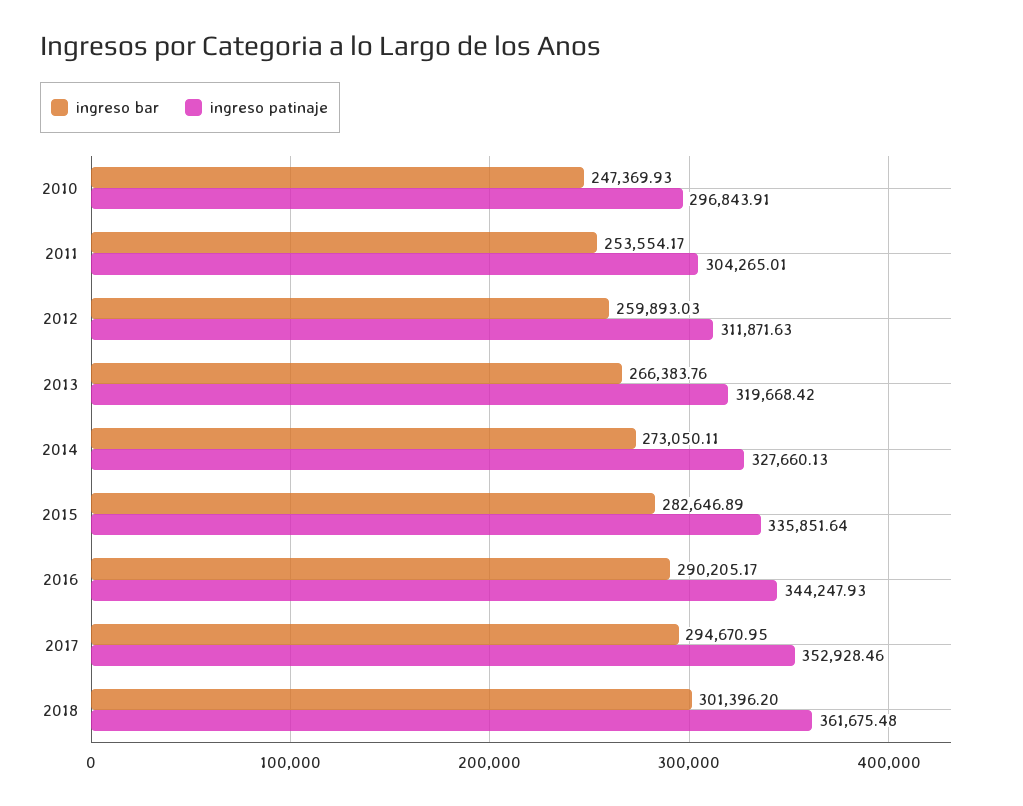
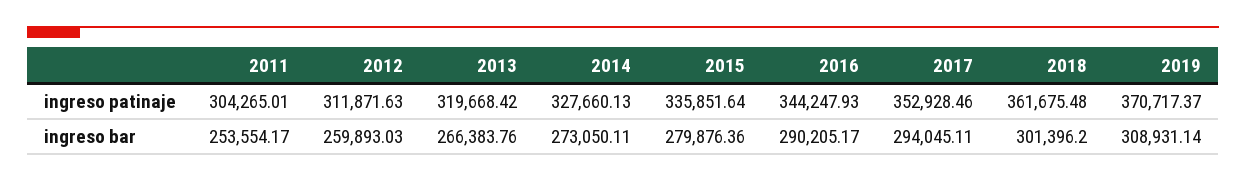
ingreso bar, 2010: 247369.93 -> none
ingreso patinaje, 2010: 296843.91 -> none
ingreso bar, 2015: 282646.89 -> 279876.36
ingreso bar, 2017: 294670.95 -> 294045.11
ingreso patinaje, 2019: none -> 370717.37
ingreso bar, 2019: none -> 308931.14

